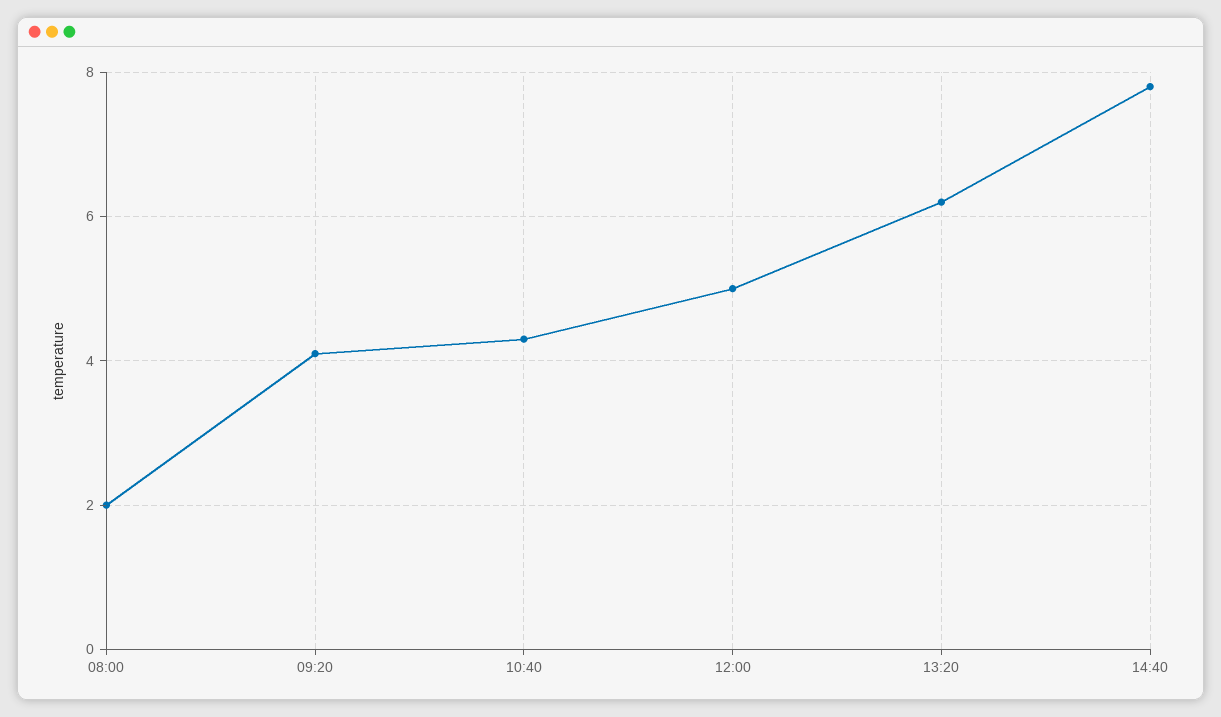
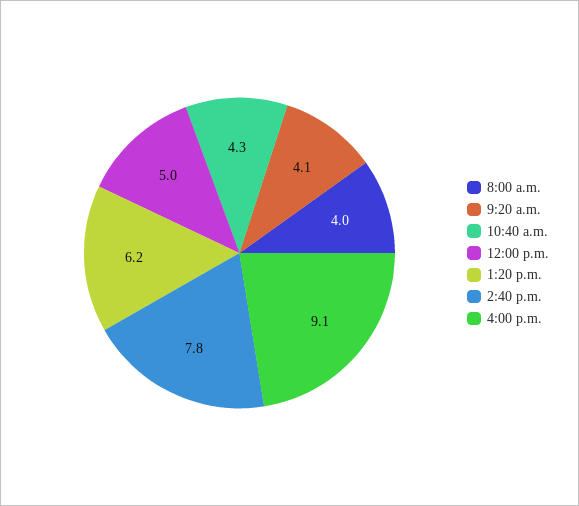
08:00: 2 -> 4
4:00 p.m.: none -> 9.1

